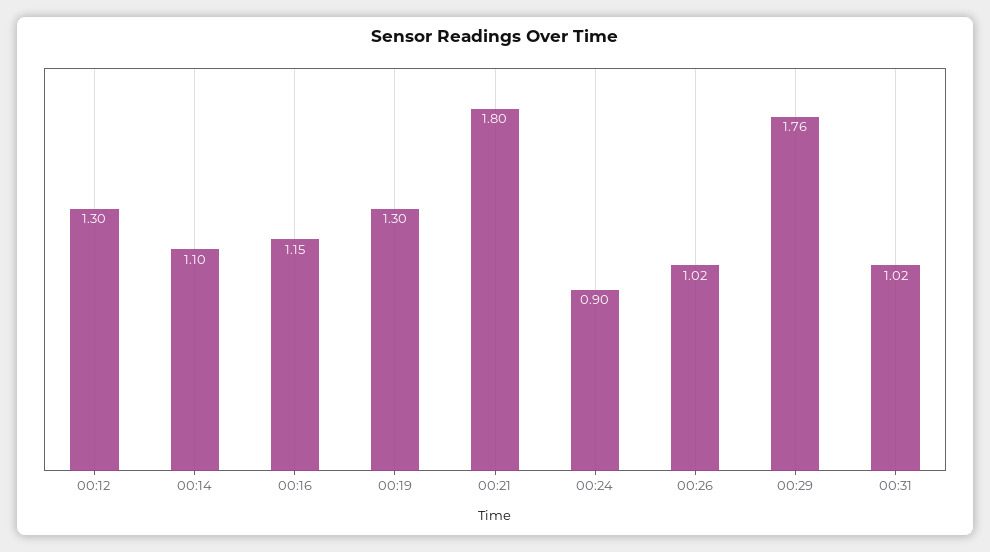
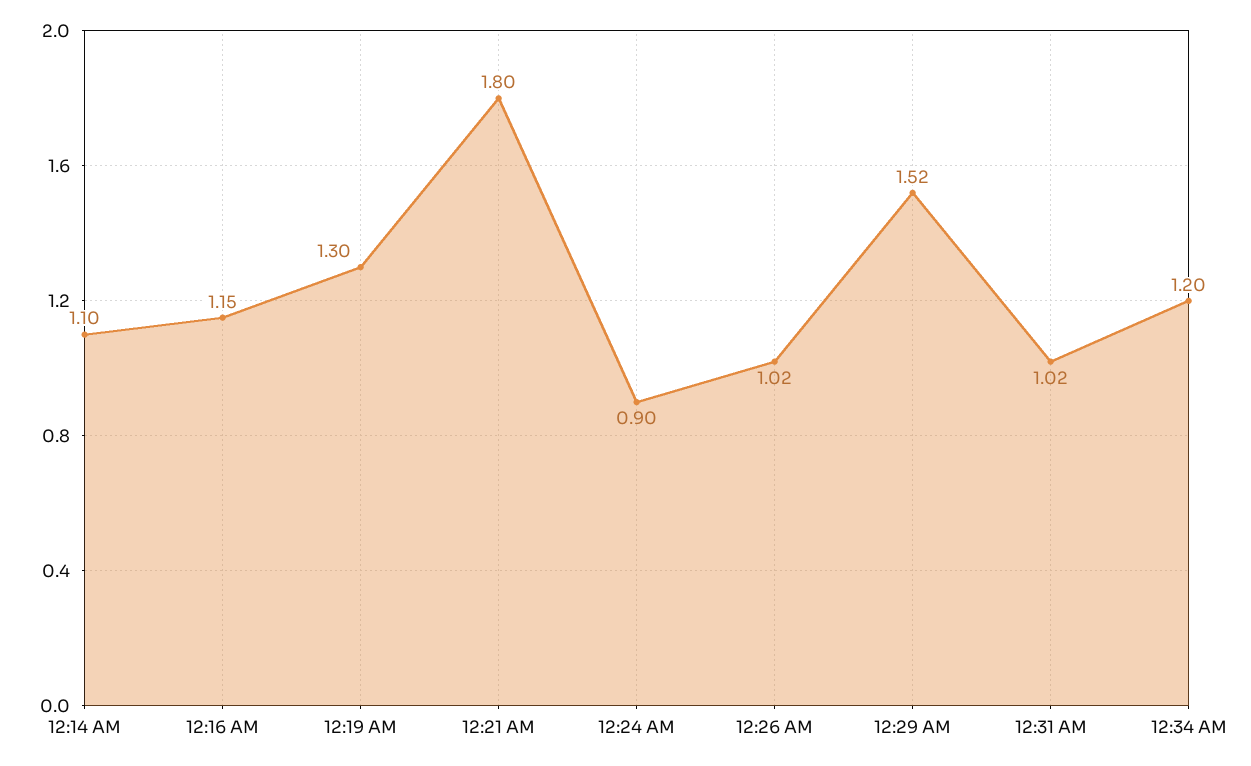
00:12: 1.3 -> none
00:29: 1.76 -> 1.52
12:34 AM: none -> 1.2

